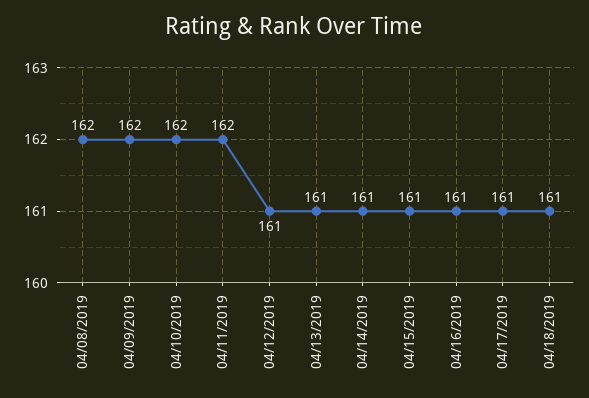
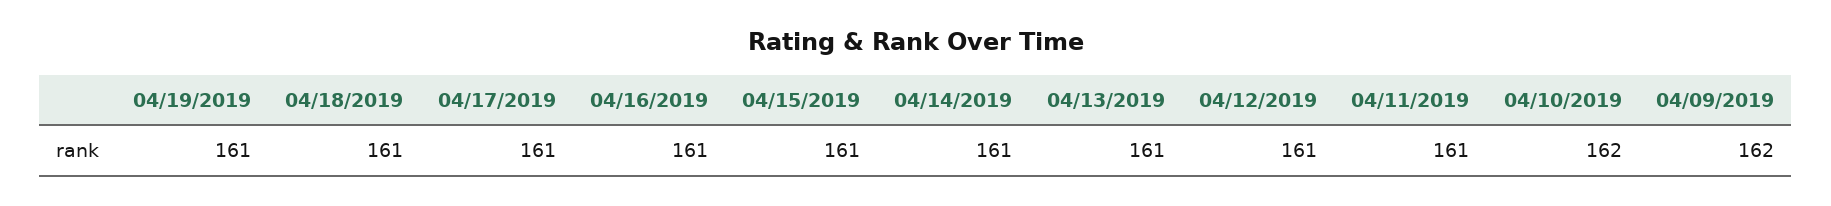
04/08/2019: 162 -> none
04/11/2019: 162 -> 161
04/19/2019: none -> 161

